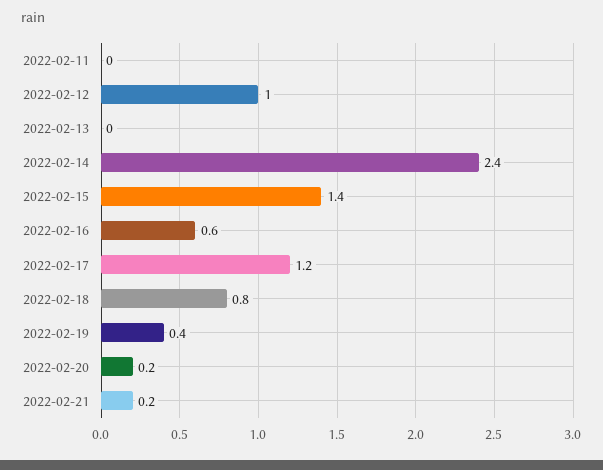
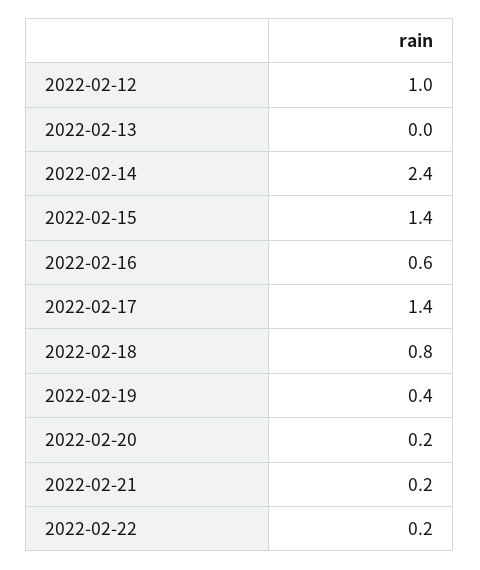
2022-02-11: 0 -> none
2022-02-17: 1.2 -> 1.4
2022-02-22: none -> 0.2

